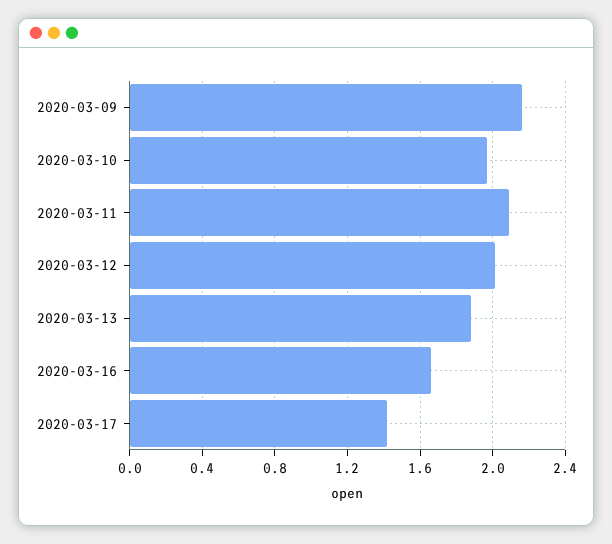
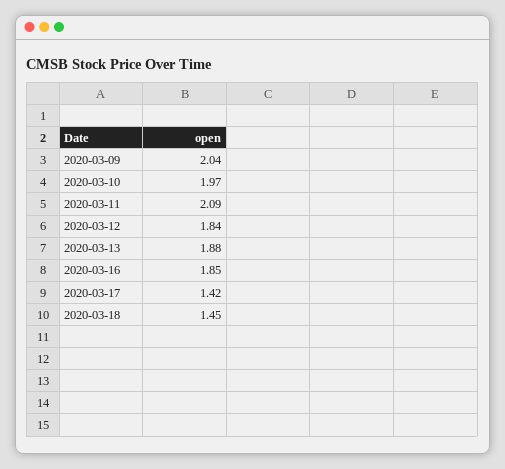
2020-03-09: 2.15 -> 2.04
2020-03-12: 2 -> 1.84
2020-03-16: 1.65 -> 1.85
2020-03-18: none -> 1.45

